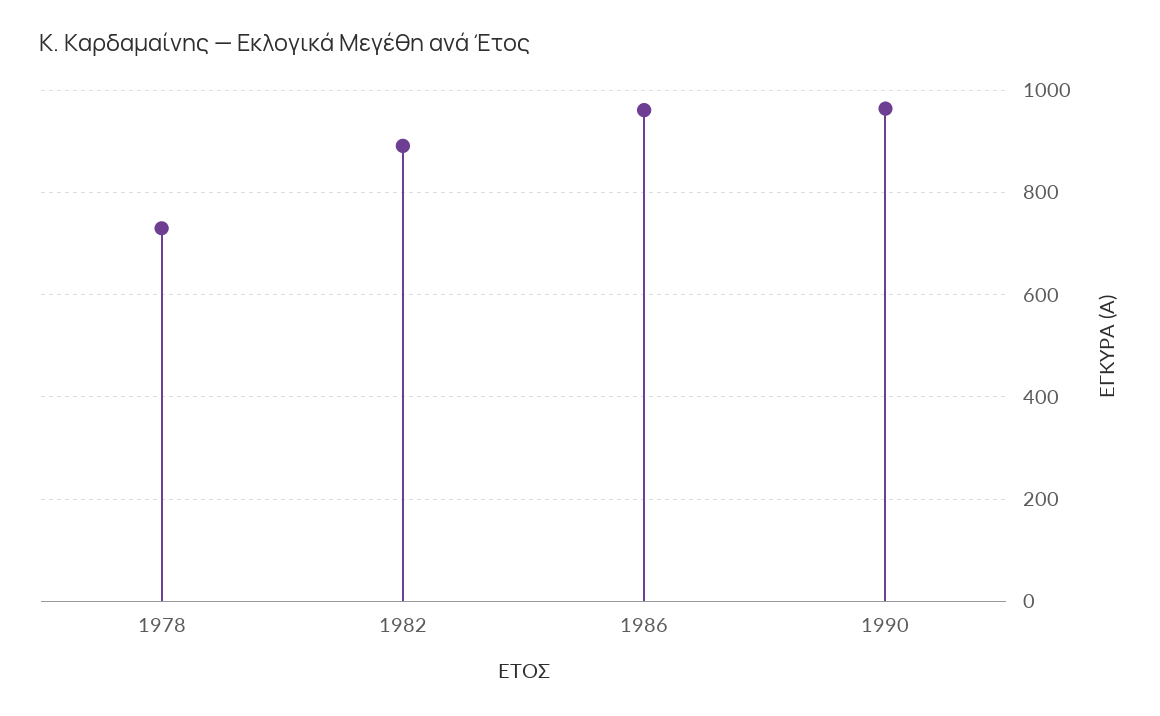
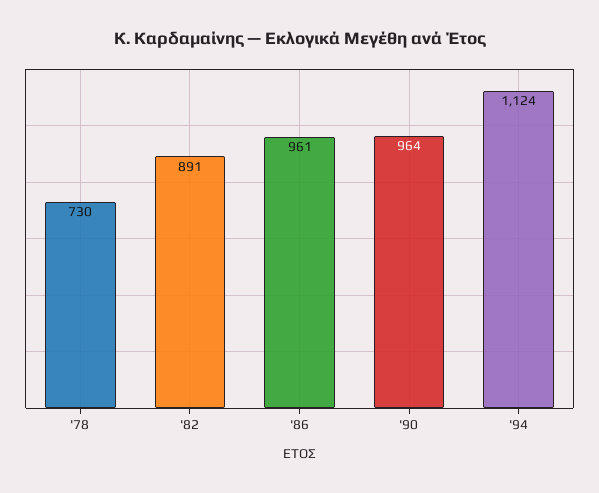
'94: none -> 1124

